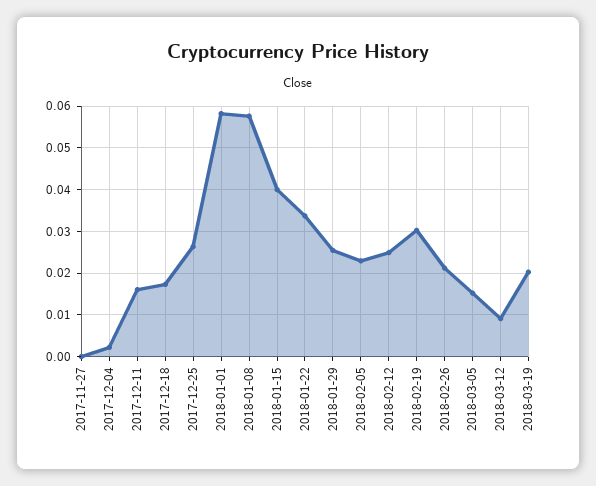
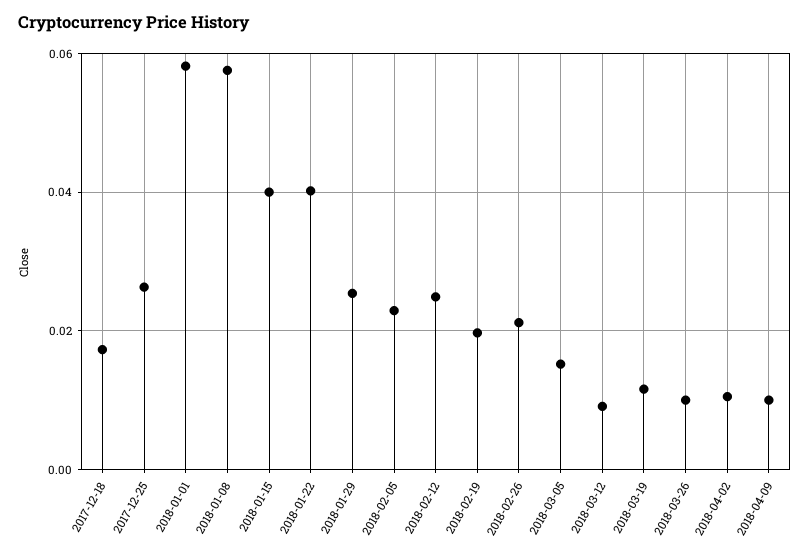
2017-11-27: 0 -> none
2017-12-04: 0.002 -> none
2017-12-11: 0.016 -> none
2018-01-22: 0.034 -> 0.04
2018-02-19: 0.03 -> 0.02
2018-03-19: 0.02 -> 0.012
2018-03-26: none -> 0.01
2018-04-02: none -> 0.01
2018-04-09: none -> 0.01

